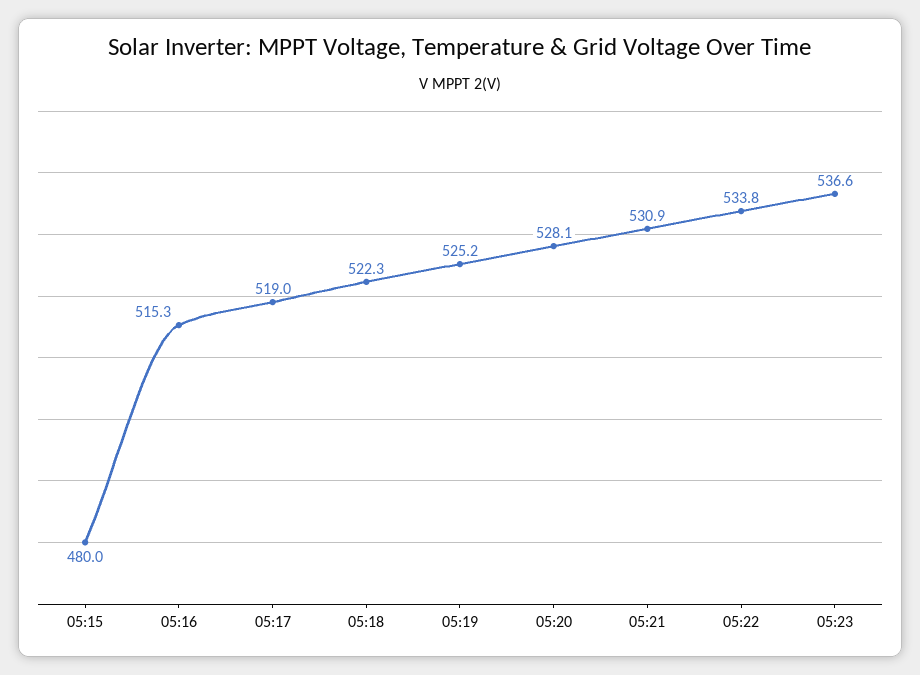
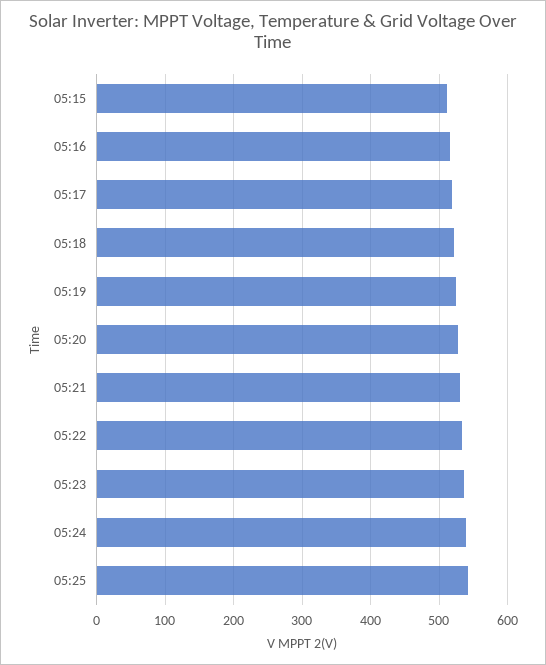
05:15: 480 -> 510
05:24: none -> 540
05:25: none -> 540

